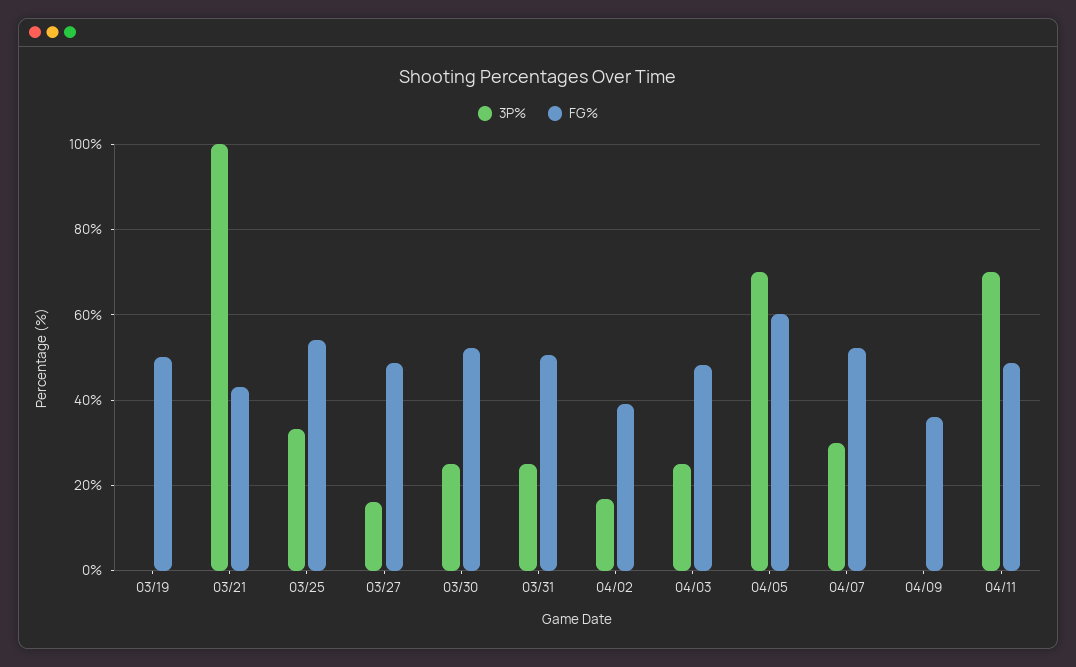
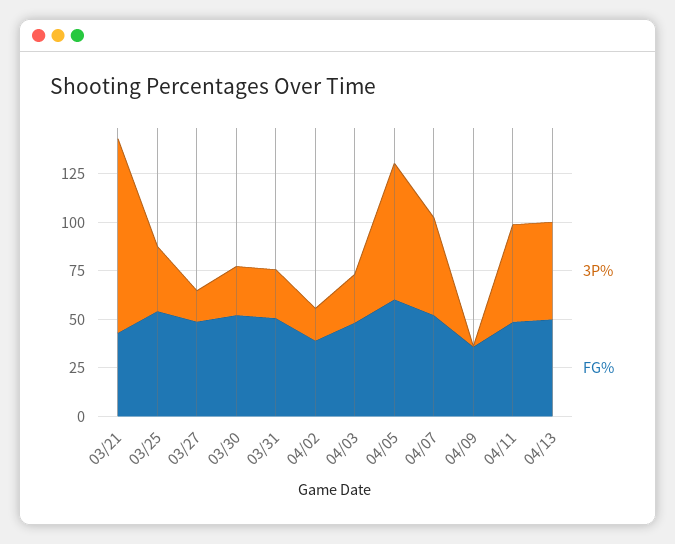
3P%, 03/19: 0 -> none
FG%, 03/19: 50 -> none
3P%, 04/07: 30 -> 50
3P%, 04/11: 70 -> 50
3P%, 04/13: none -> 50
FG%, 04/13: none -> 50

